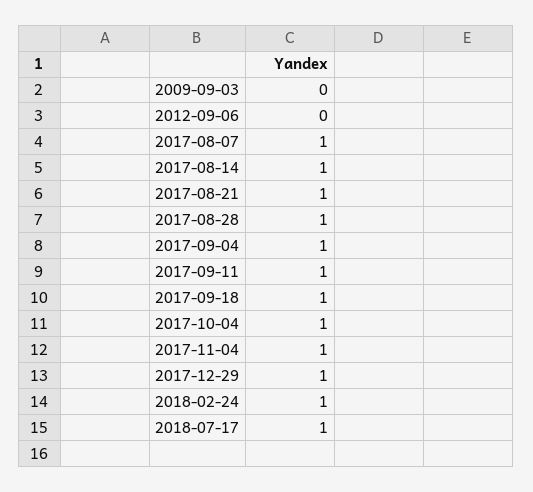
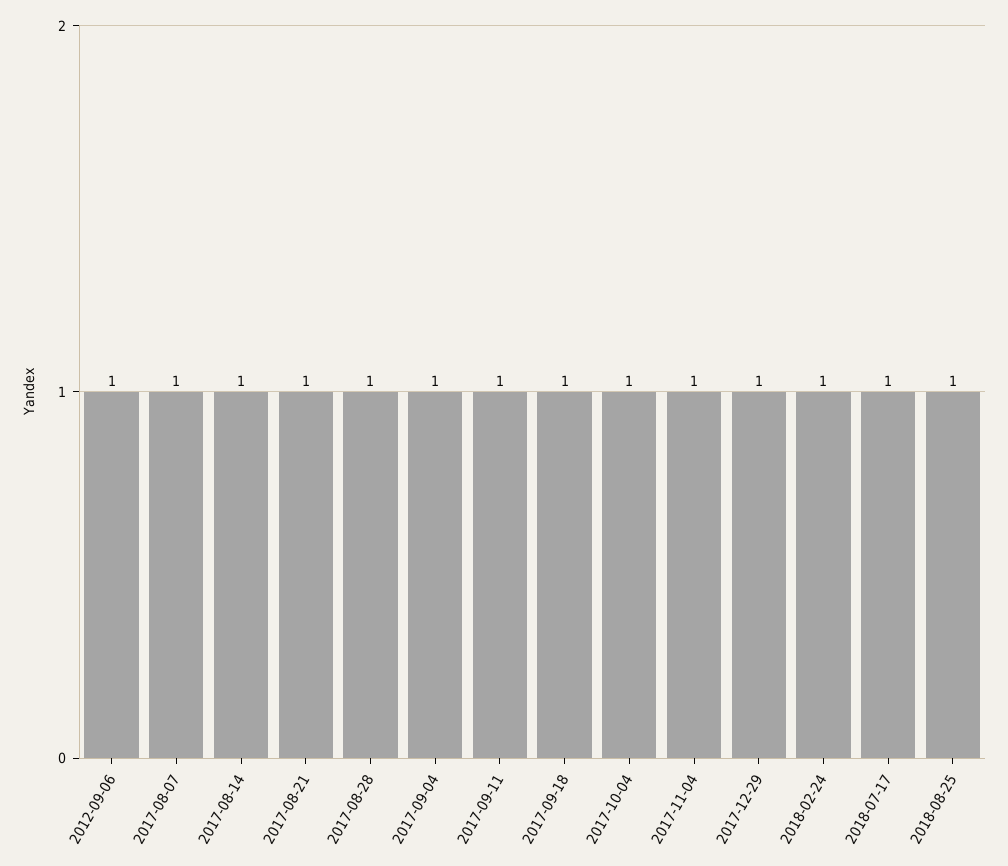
2009-09-03: 0 -> none
2012-09-06: 0 -> 1
2018-08-25: none -> 1

